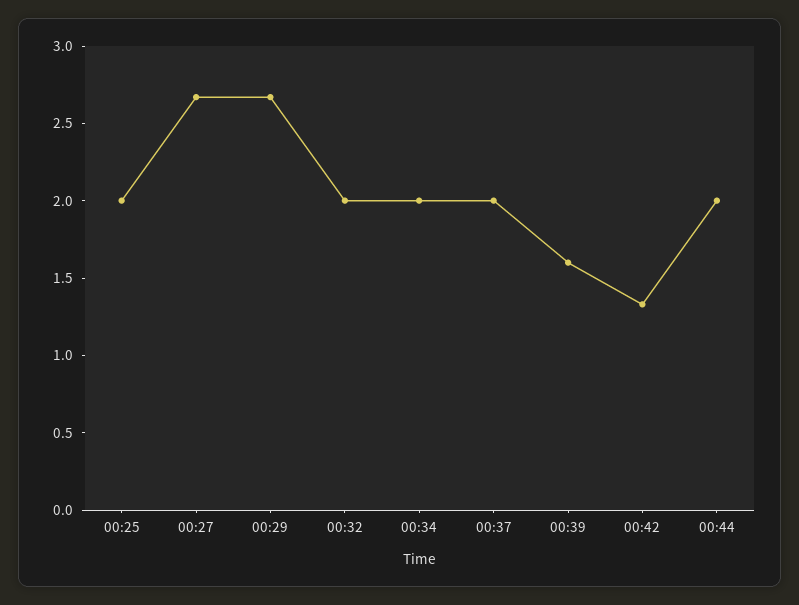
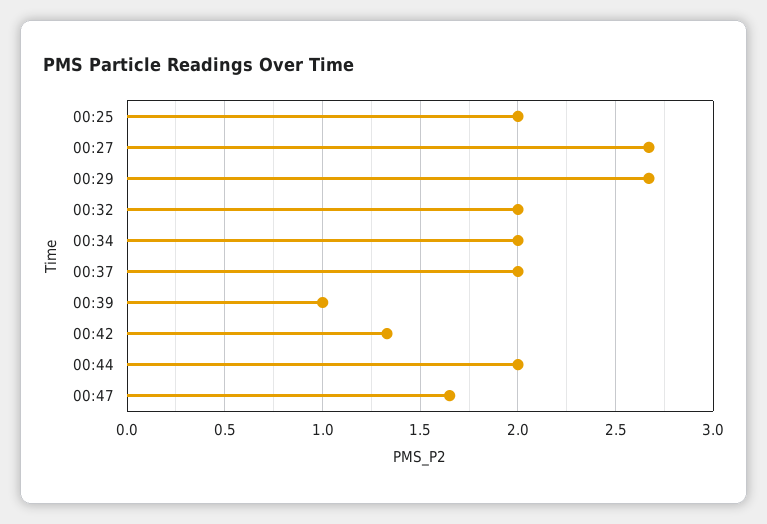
00:39: 1.6 -> 1
00:47: none -> 1.65

